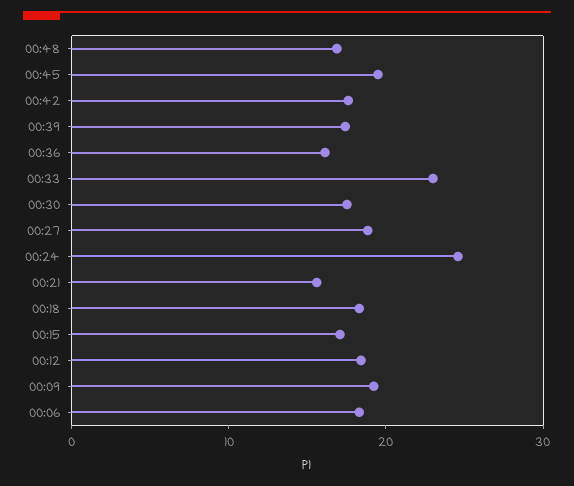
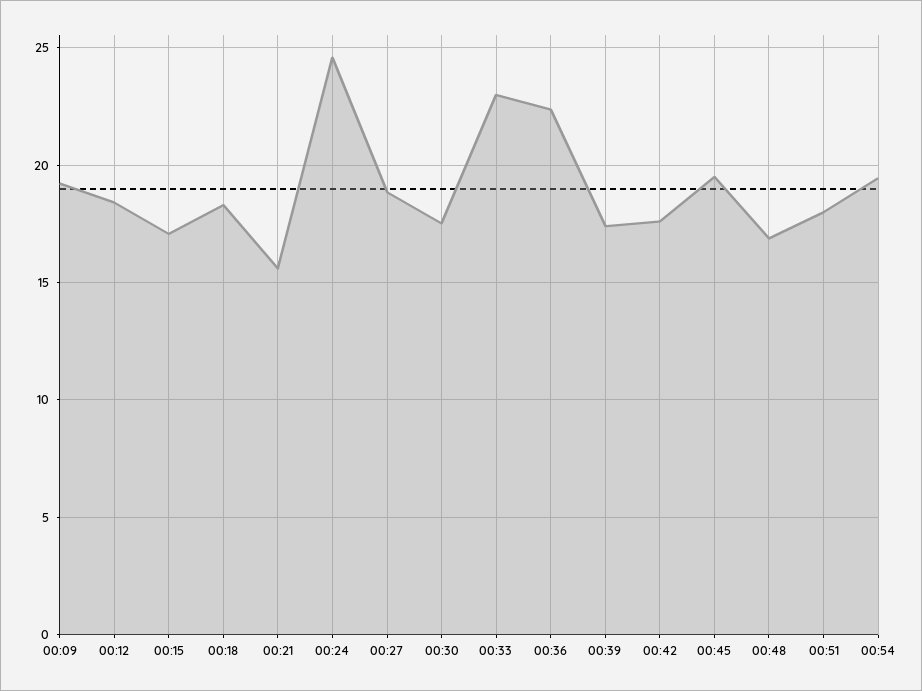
00:36: 16 -> 22.5
00:06: 18 -> none
00:51: none -> 18
00:54: none -> 19.5

